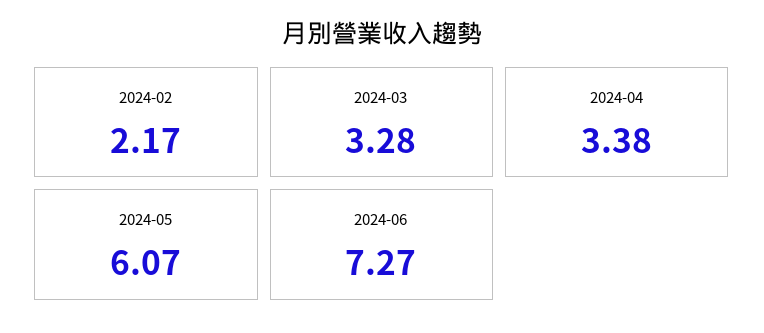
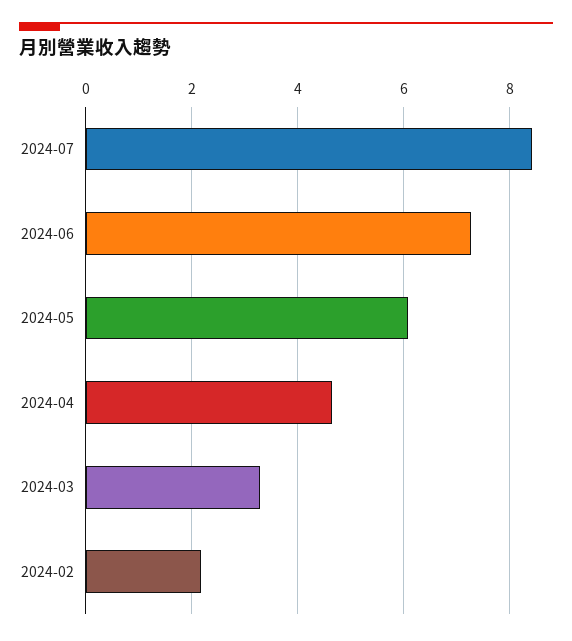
2024-04: 3.38 -> 4.6
2024-07: none -> 8.4

